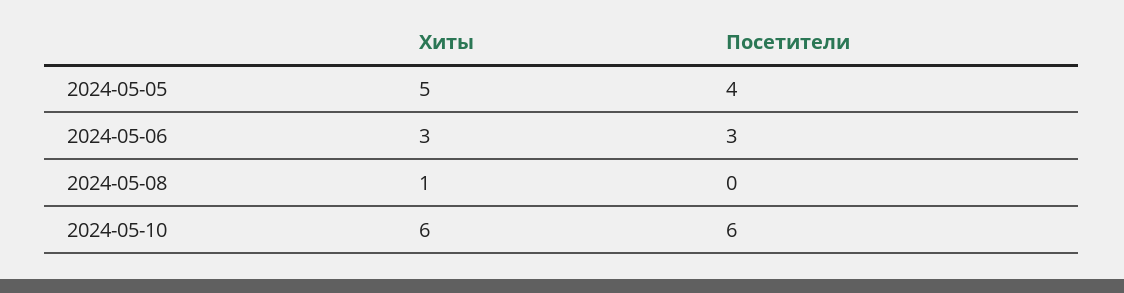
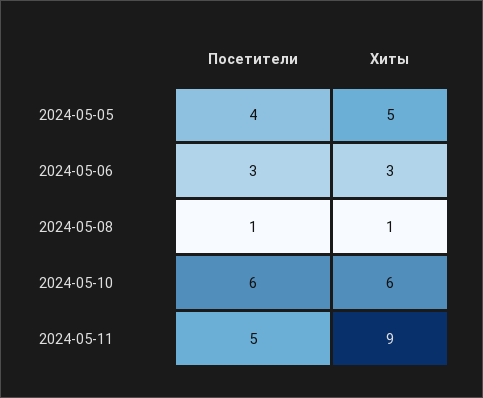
Посетители, 2024-05-08: 0 -> 1
Посетители, 2024-05-11: none -> 5
Хиты, 2024-05-11: none -> 9

